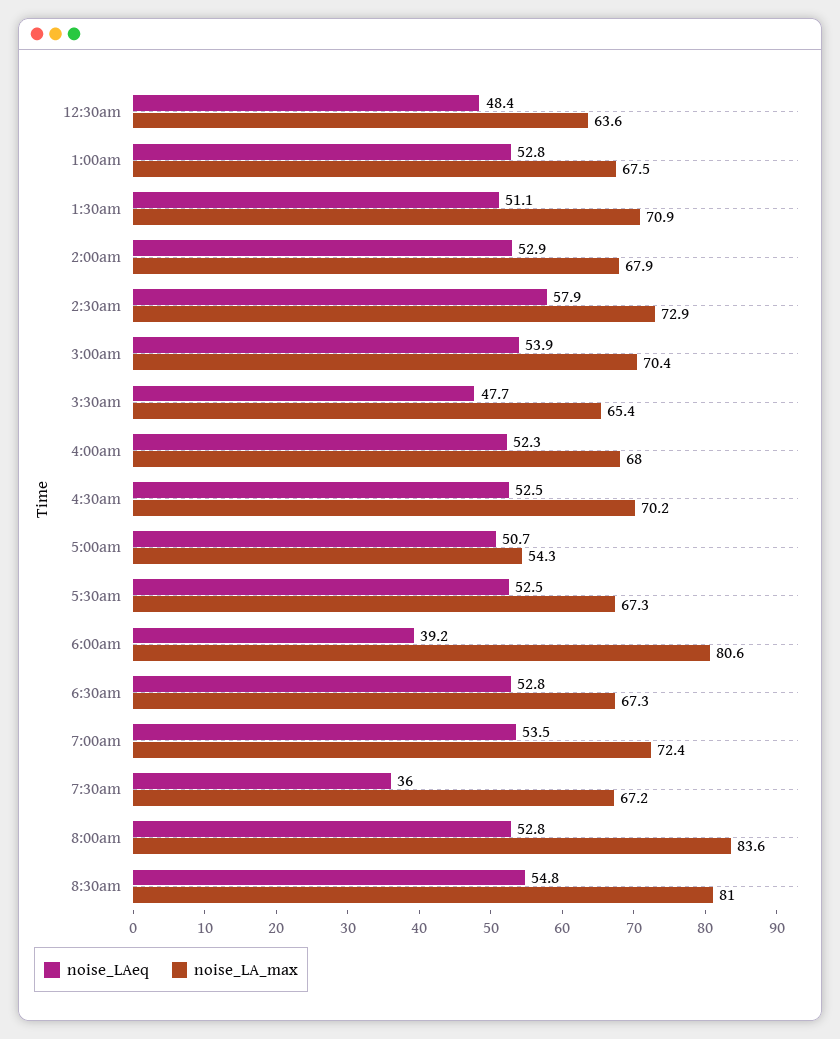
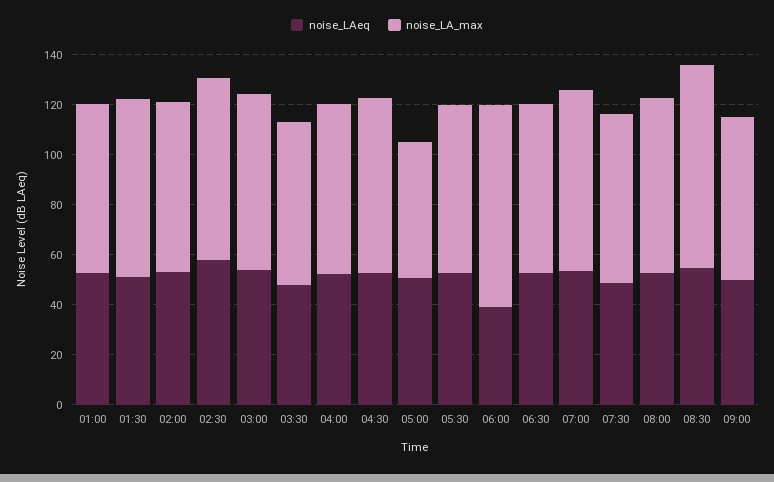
noise_LAeq, 12:30am: 48.4 -> none
noise_LA_max, 12:30am: 63.6 -> none
noise_LAeq, 7:30am: 36 -> 50
noise_LA_max, 8:00am: 83.6 -> 70
noise_LAeq, 09:00: none -> 50
noise_LA_max, 09:00: none -> 65

